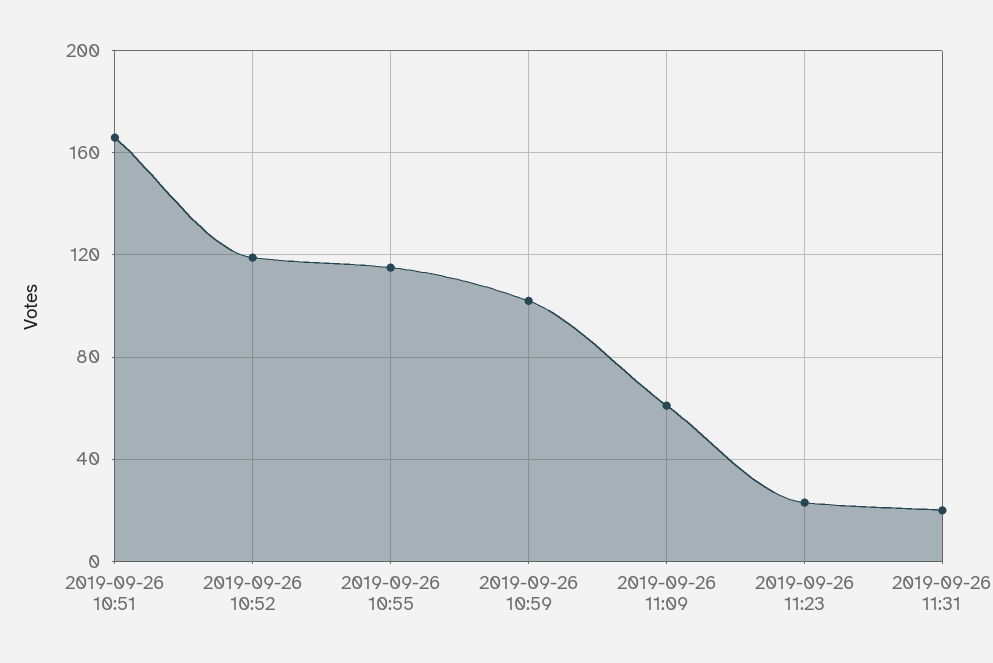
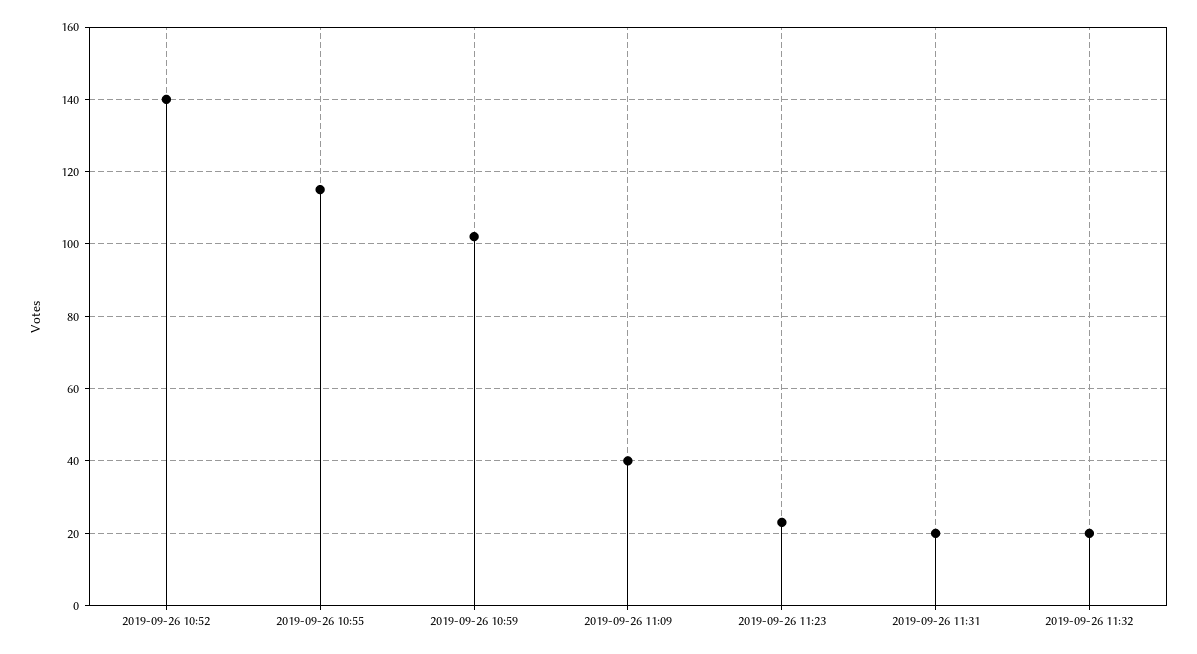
2019-09-26 10:51: 165 -> none
2019-09-26 10:52: 120 -> 140
2019-09-26 11:09: 60 -> 40
2019-09-26 11:32: none -> 20

